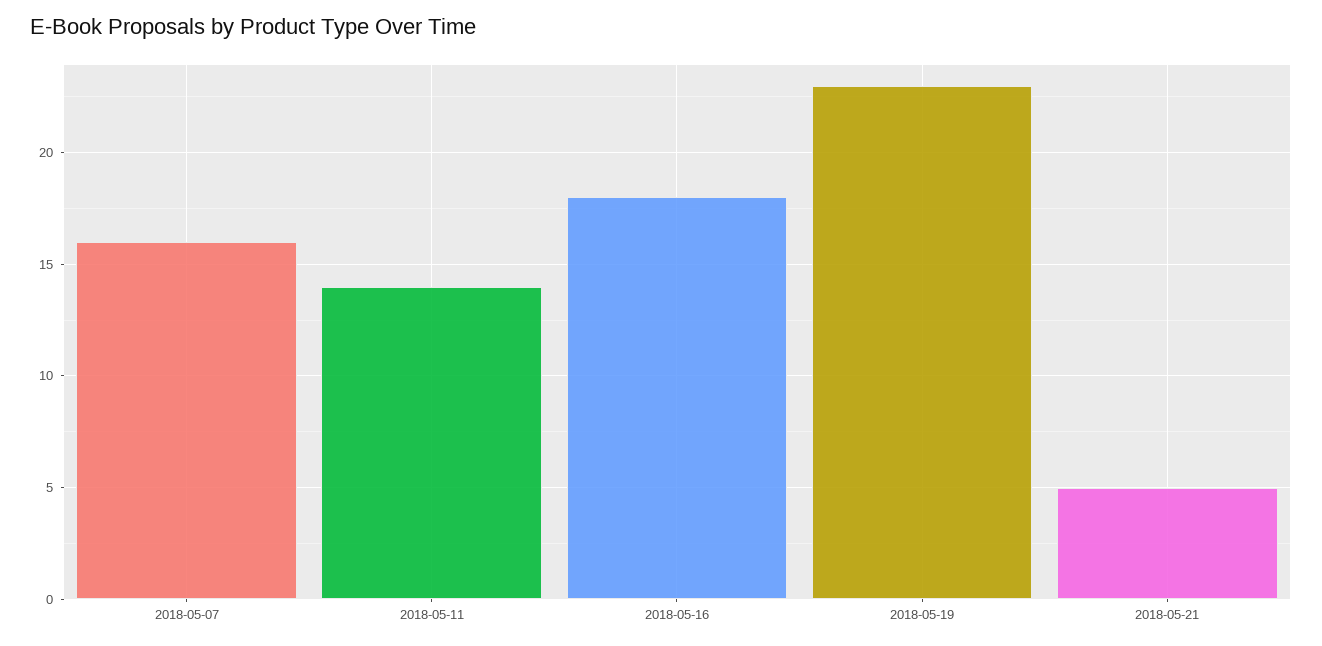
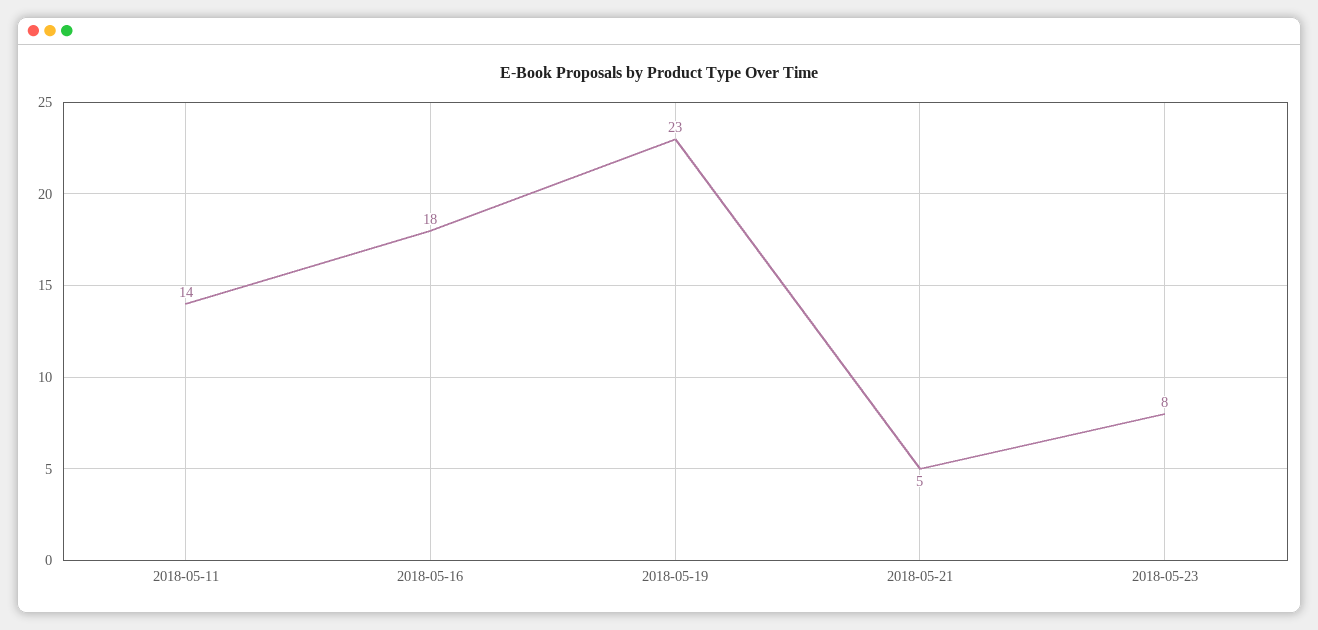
2018-05-07: 16 -> none
2018-05-23: none -> 8

